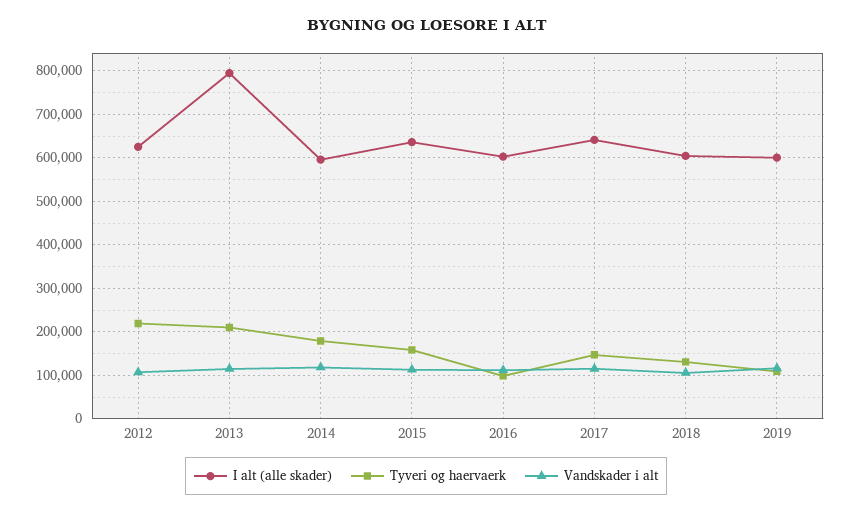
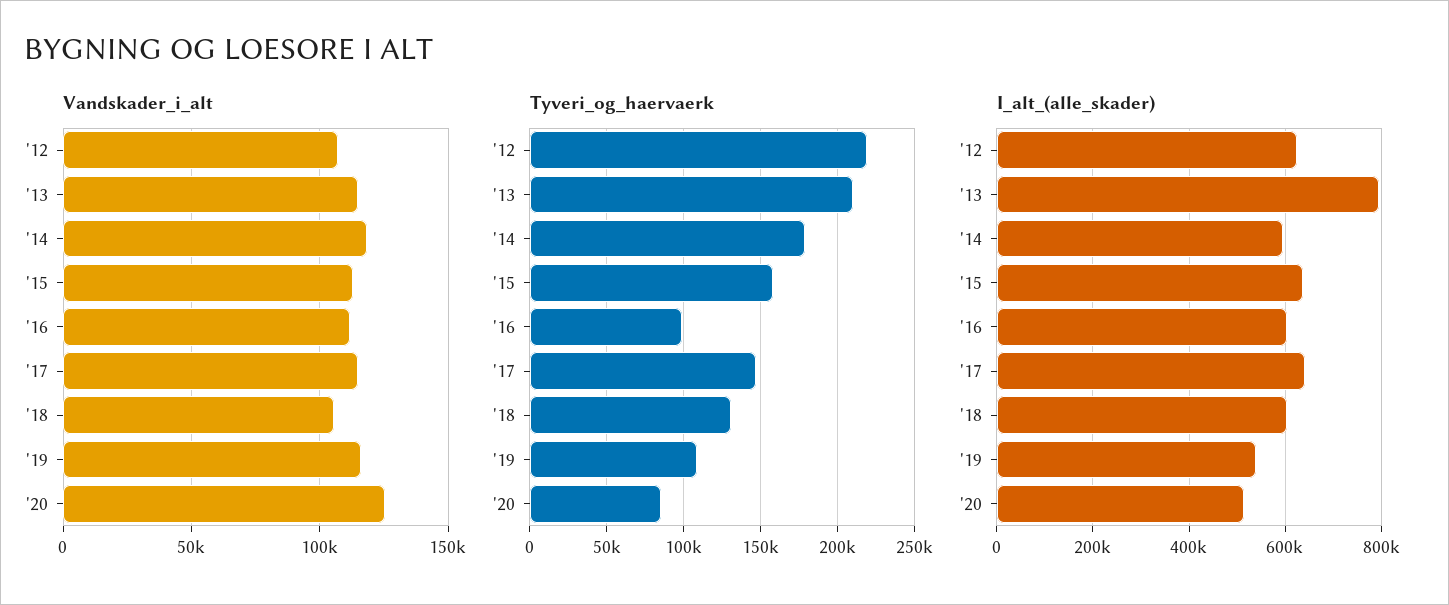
I alt (alle skader), 2019: 600000 -> 540000
Vandskader i alt, '20: none -> 125000
Tyveri og haervaerk, '20: none -> 85000
I alt (alle skader), '20: none -> 520000

